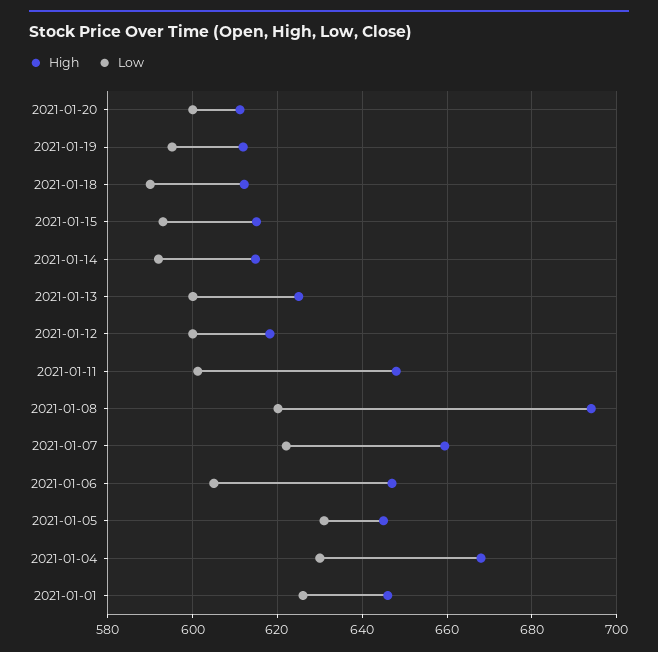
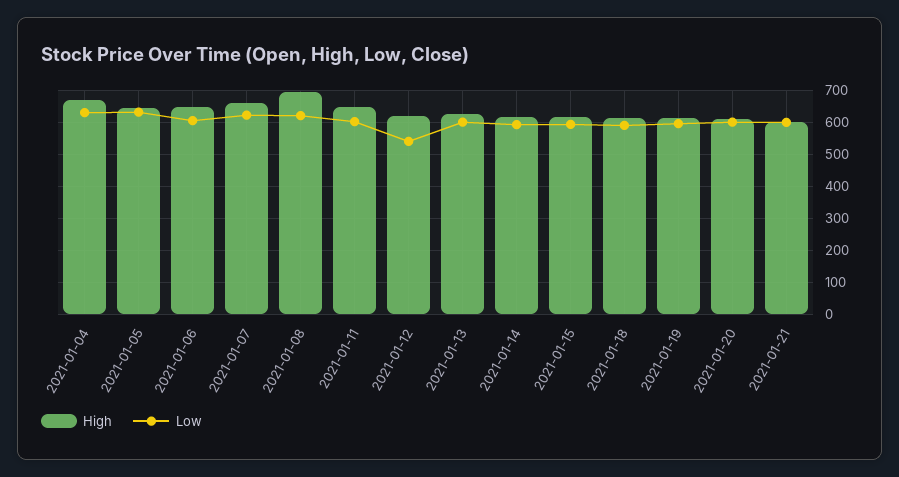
Low, 2021-01-12: 600 -> 540
High, 2021-01-01: 646 -> none
Low, 2021-01-01: 626 -> none
High, 2021-01-21: none -> 600
Low, 2021-01-21: none -> 600

